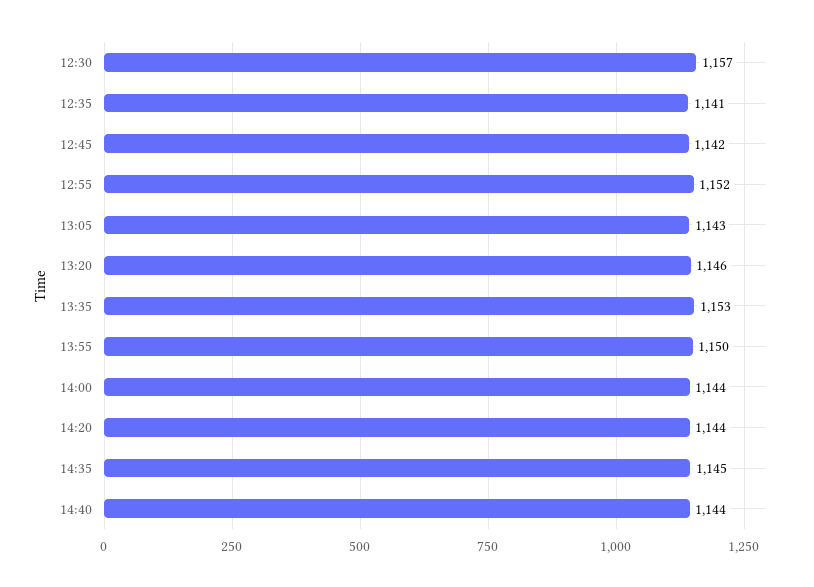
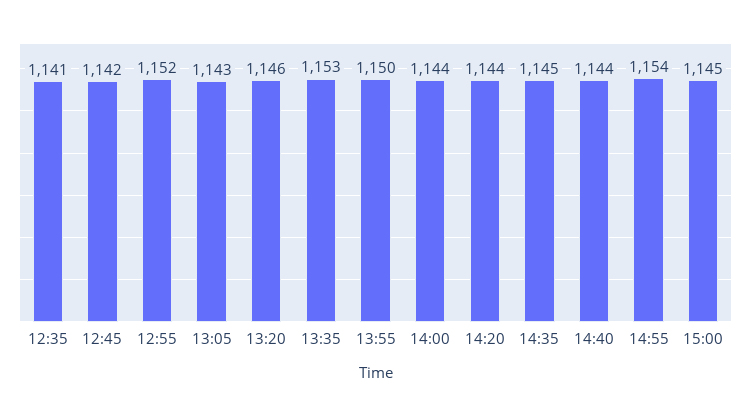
12:30: 1157 -> none
14:55: none -> 1154
15:00: none -> 1145

